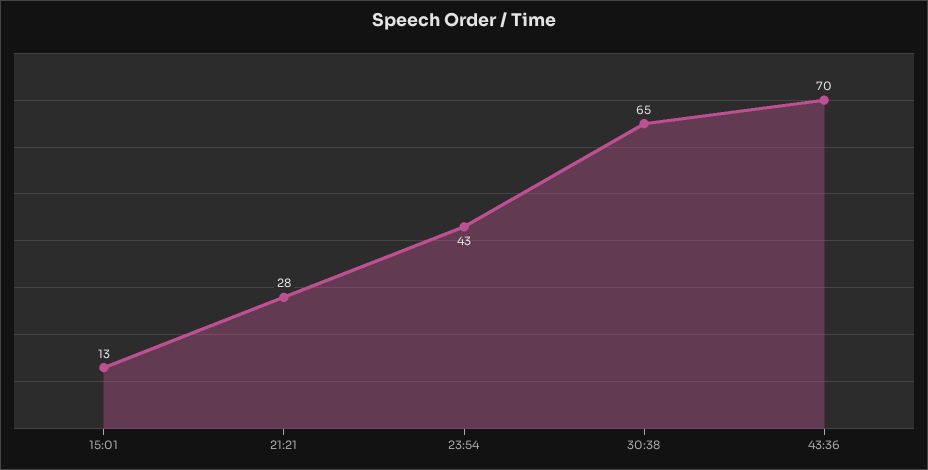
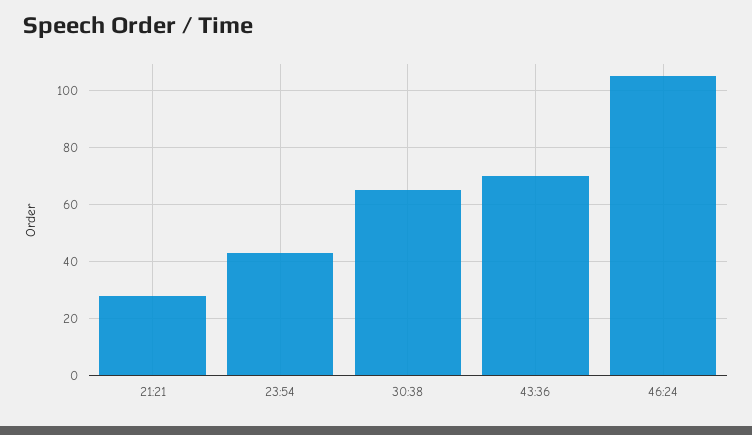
15:01: 13 -> none
46:24: none -> 105

